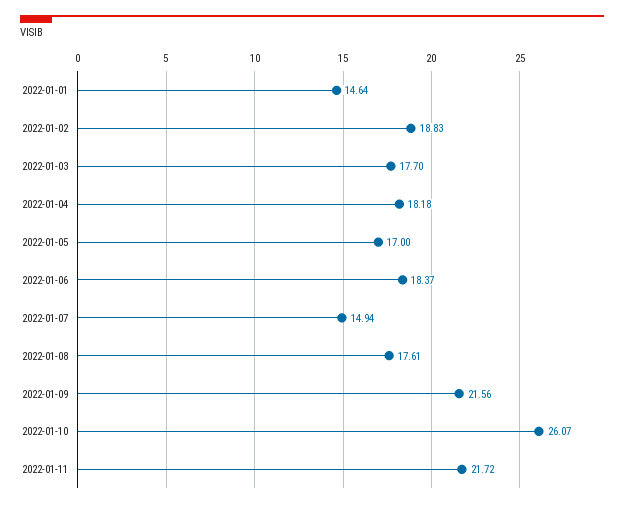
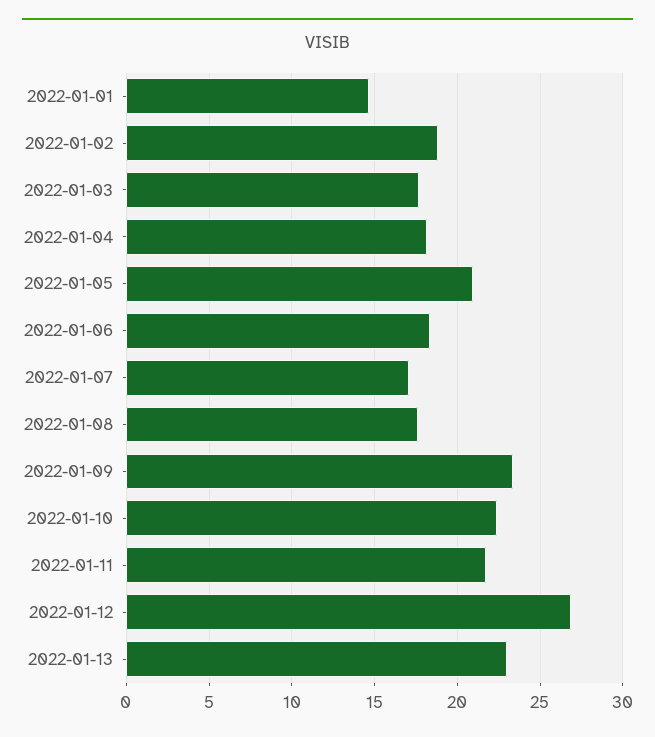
2022-01-05: 17 -> 21
2022-01-07: 14.94 -> 17
2022-01-09: 21.56 -> 23.5
2022-01-10: 26.07 -> 22.5
2022-01-12: none -> 27
2022-01-13: none -> 23

